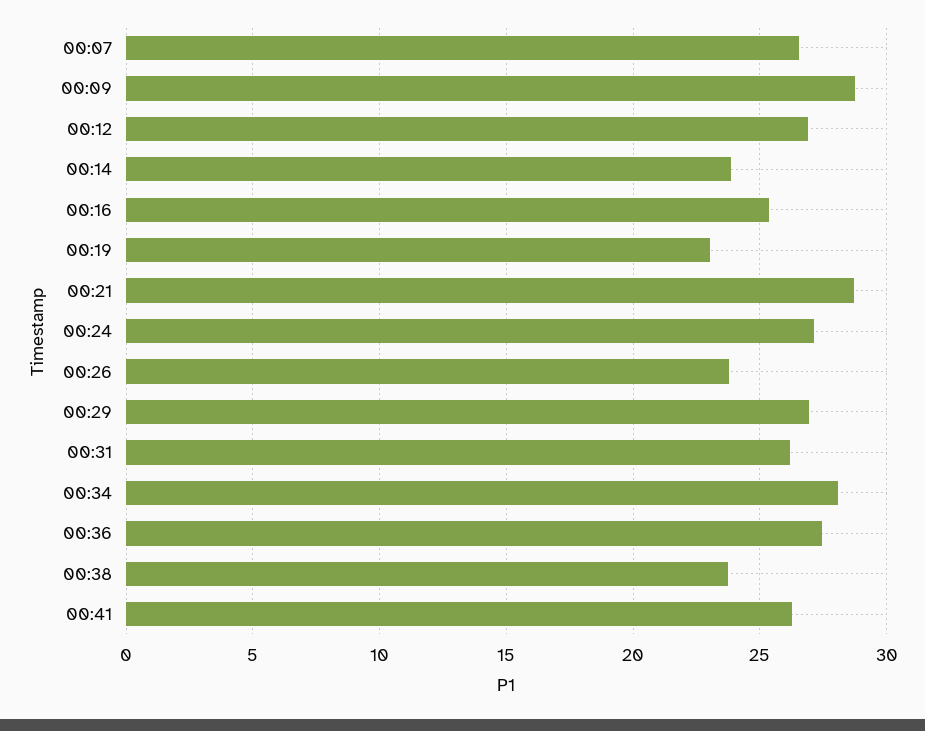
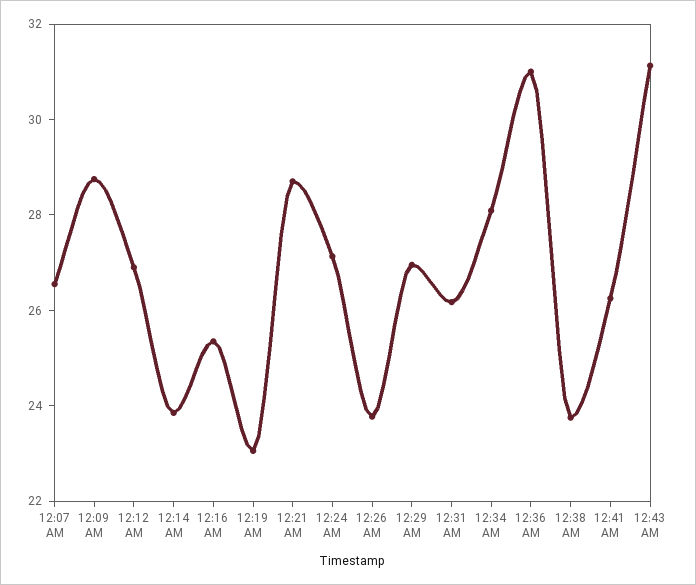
00:36: 27.5 -> 31
12:43 AM: none -> 31

